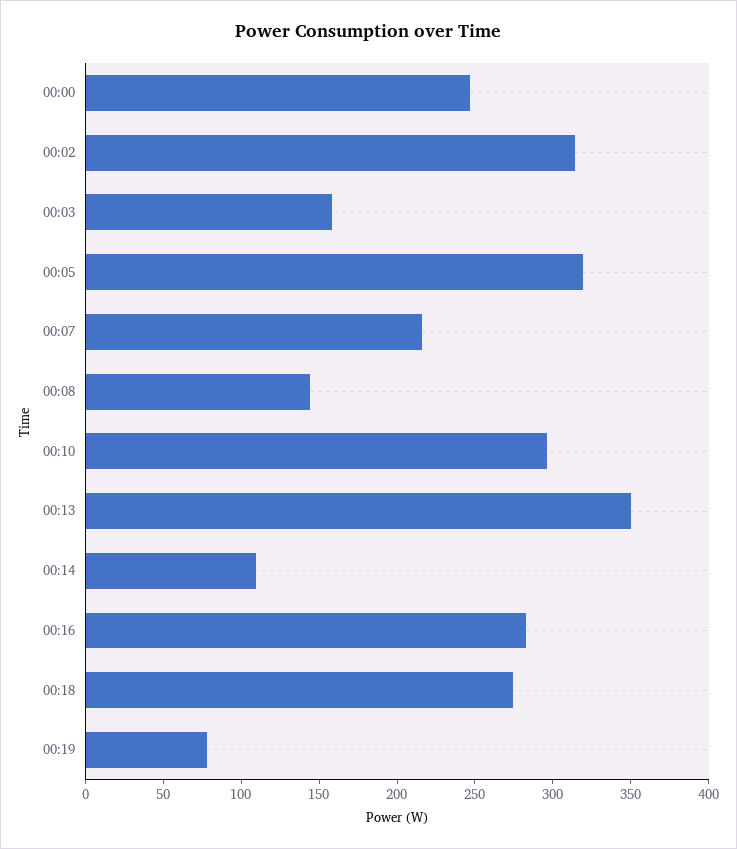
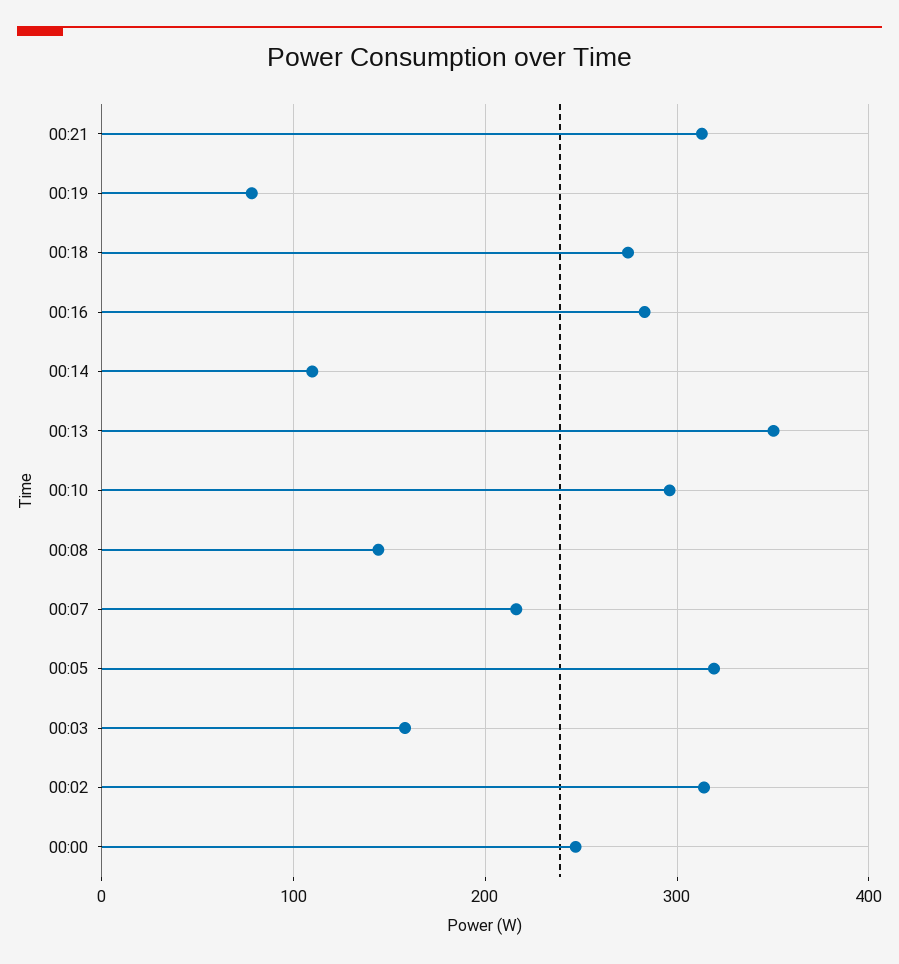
00:21: none -> 310

